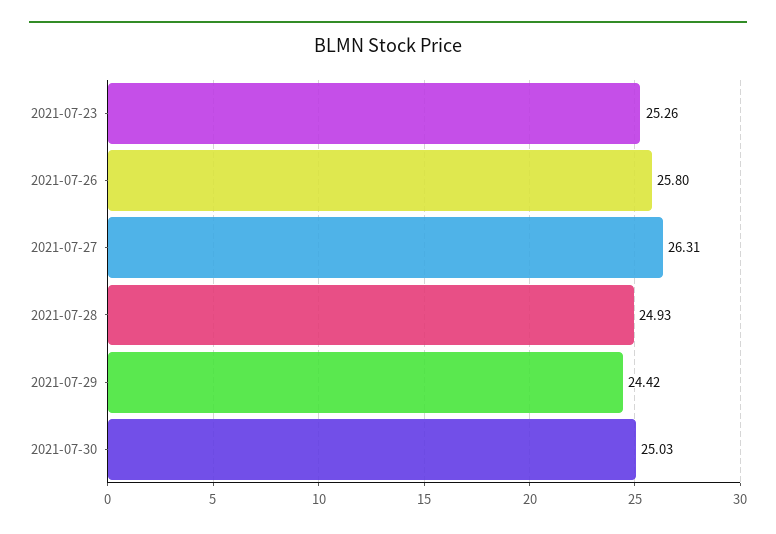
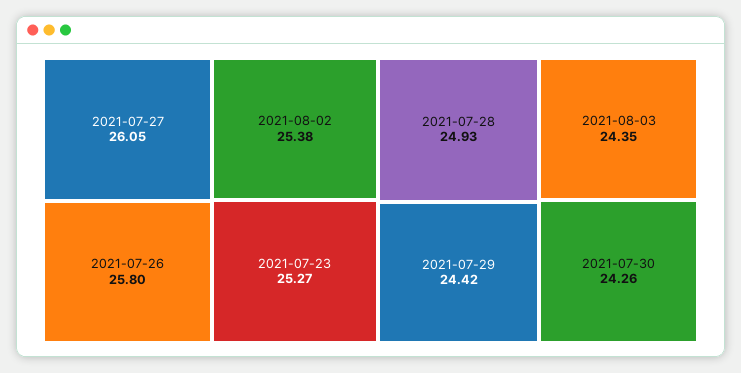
2021-07-23: 25.26 -> 25.27
2021-07-27: 26.31 -> 26.05
2021-07-30: 25.03 -> 24.26
2021-08-02: none -> 25.38
2021-08-03: none -> 24.35

